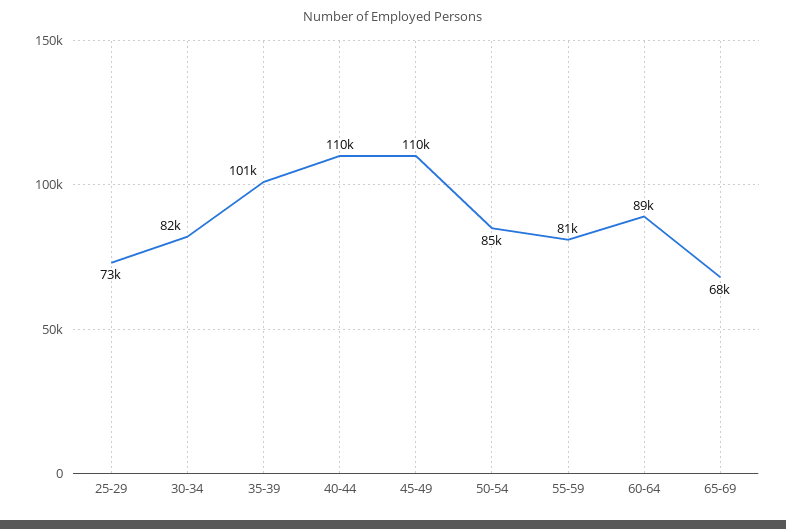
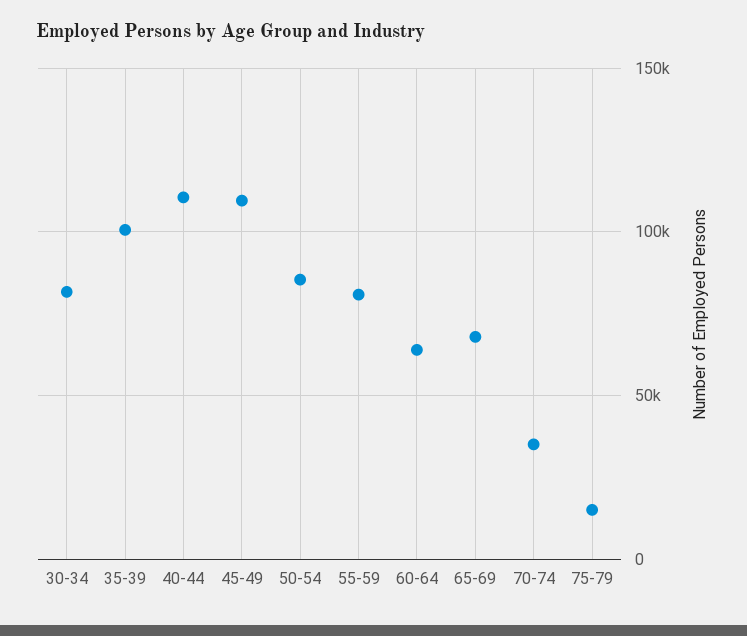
25-29: 73000 -> none
60-64: 89000 -> 65000
70-74: none -> 35000
75-79: none -> 15000

